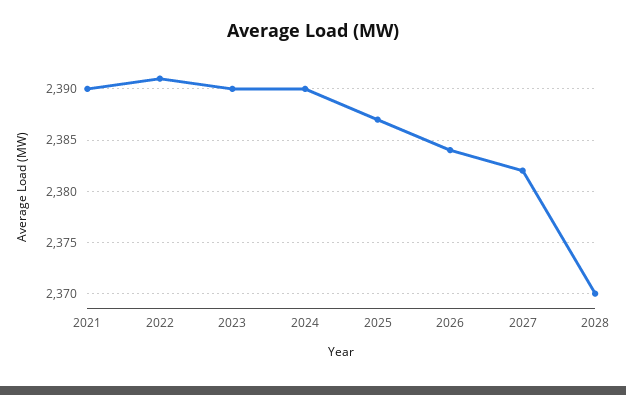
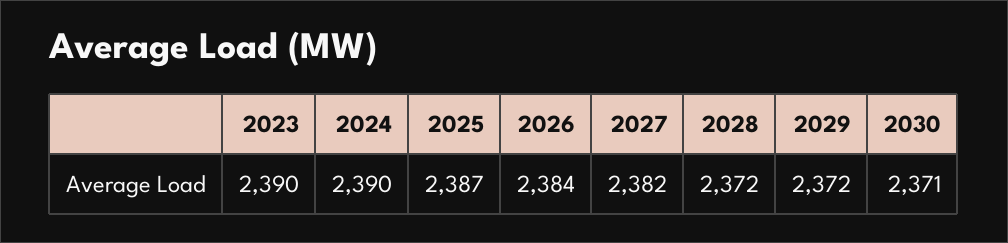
2021: 2390 -> none
2022: 2391 -> none
2028: 2370 -> 2372
2029: none -> 2372
2030: none -> 2371

